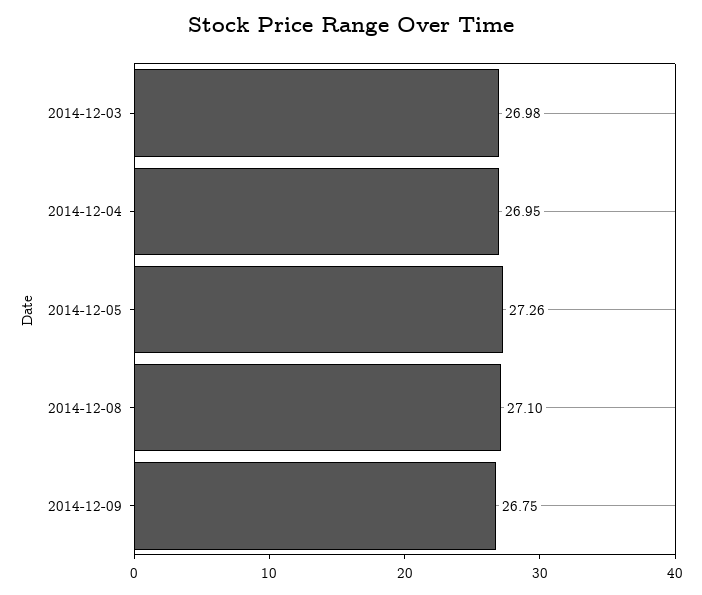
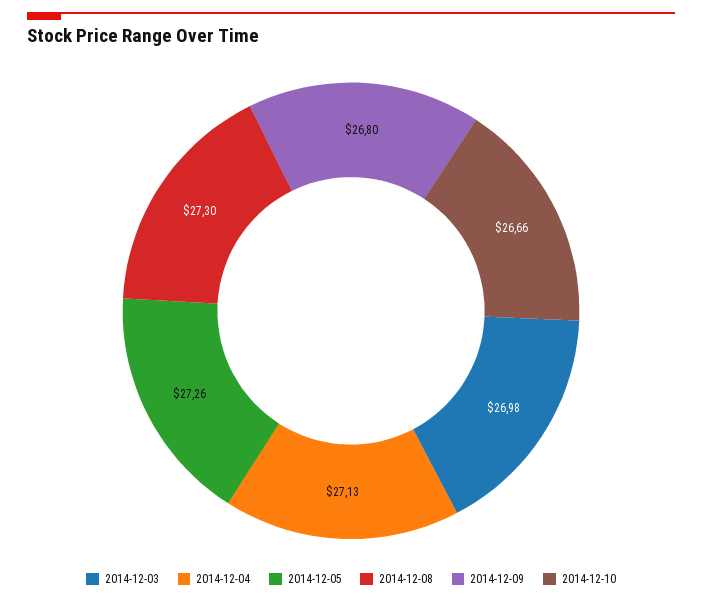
2014-12-04: 26.95 -> 27.13
2014-12-08: 27.1 -> 27.3
2014-12-09: 26.75 -> 26.8
2014-12-10: none -> 26.66

